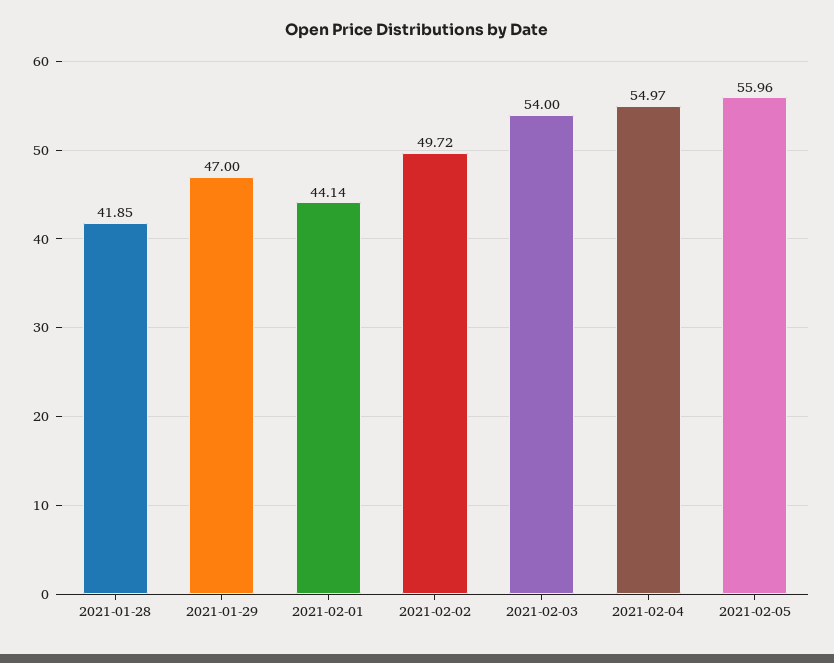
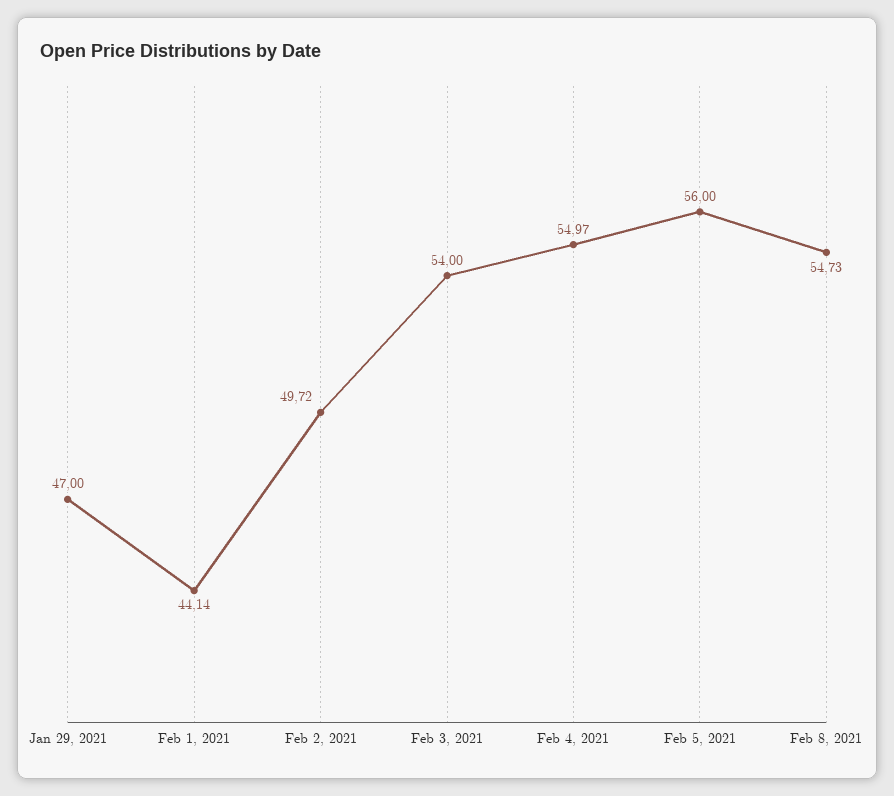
2021-01-28: 41.85 -> none
2021-02-05: 55.96 -> 56
Feb 8, 2021: none -> 54.73

